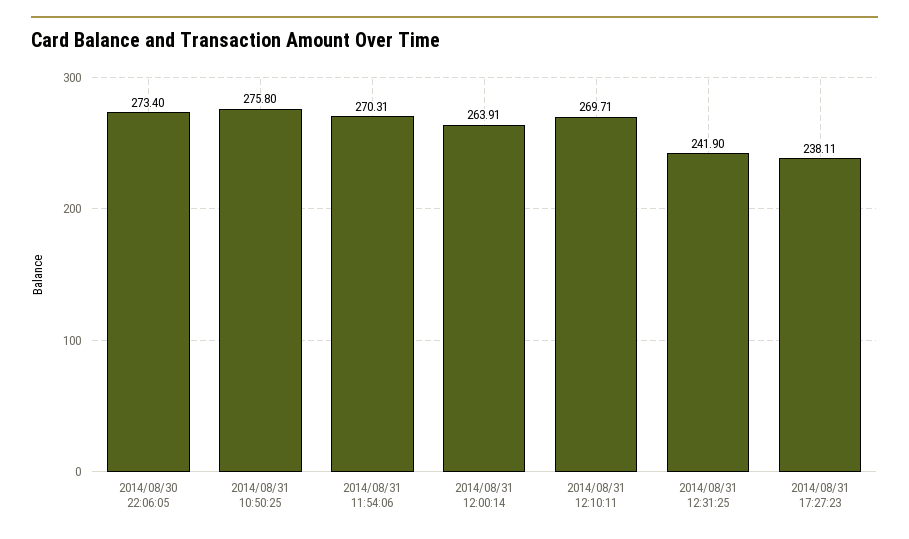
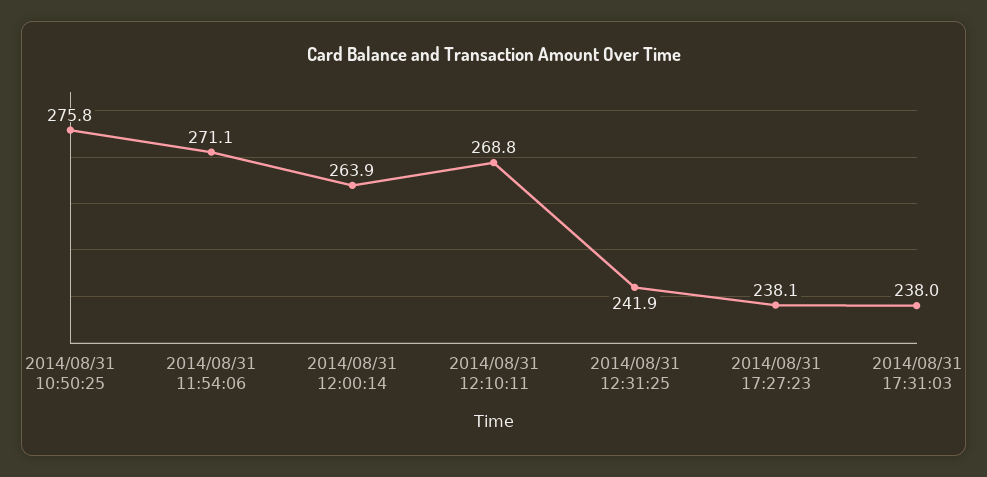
2014/08/30 22:06:05: 273.4 -> none
2014/08/31 11:54:06: 270.31 -> 271.1
2014/08/31 12:10:11: 269.71 -> 268.8
2014/08/31 17:31:03: none -> 238

